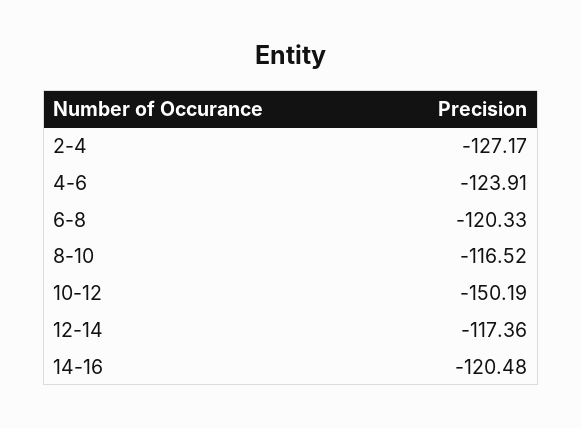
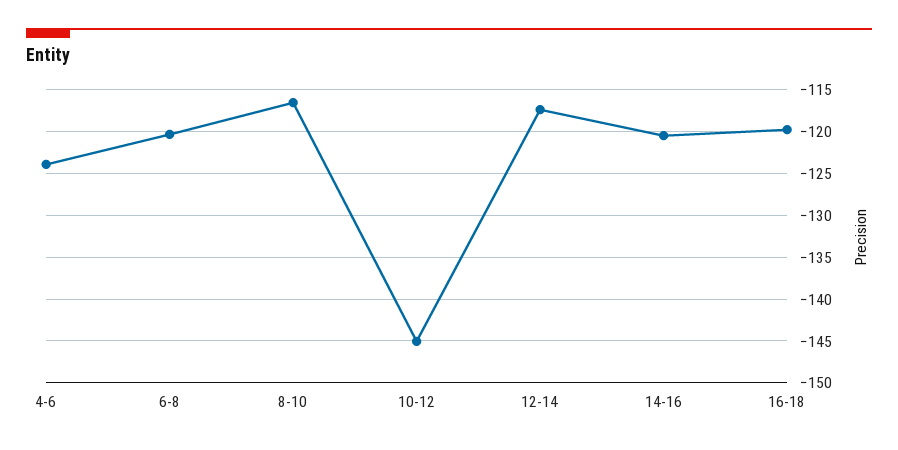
2-4: -127.17 -> none
10-12: -150.19 -> -145
16-18: none -> -120

